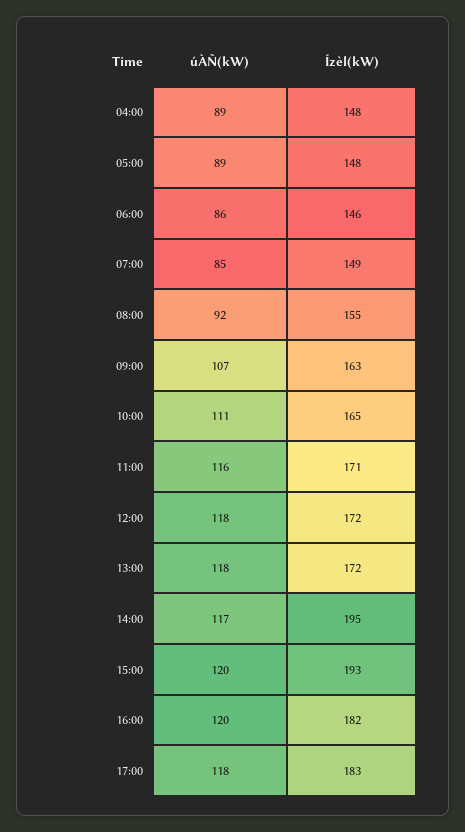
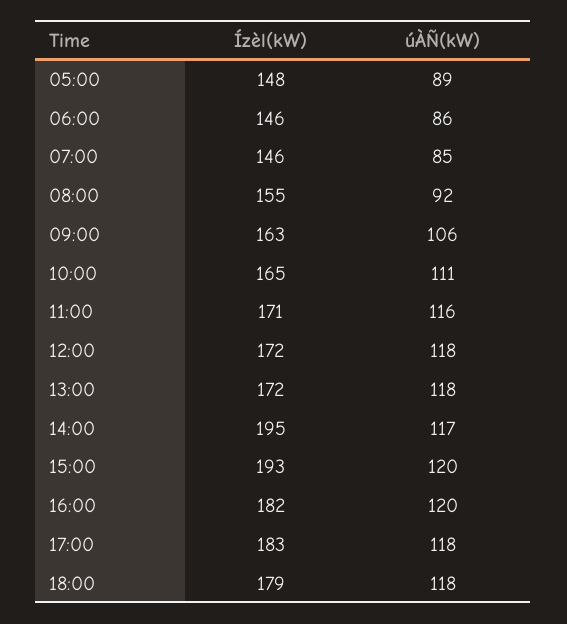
úÀÑ(kW), 04:00: 89 -> none
Ízèl(kW), 04:00: 148 -> none
Ízèl(kW), 07:00: 149 -> 146
úÀÑ(kW), 09:00: 107 -> 106
Ízèl(kW), 18:00: none -> 179
úÀÑ(kW), 18:00: none -> 118

